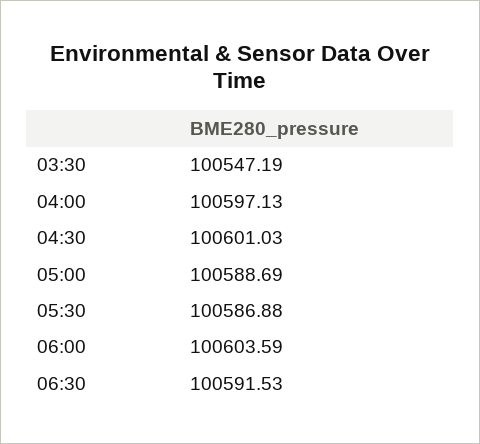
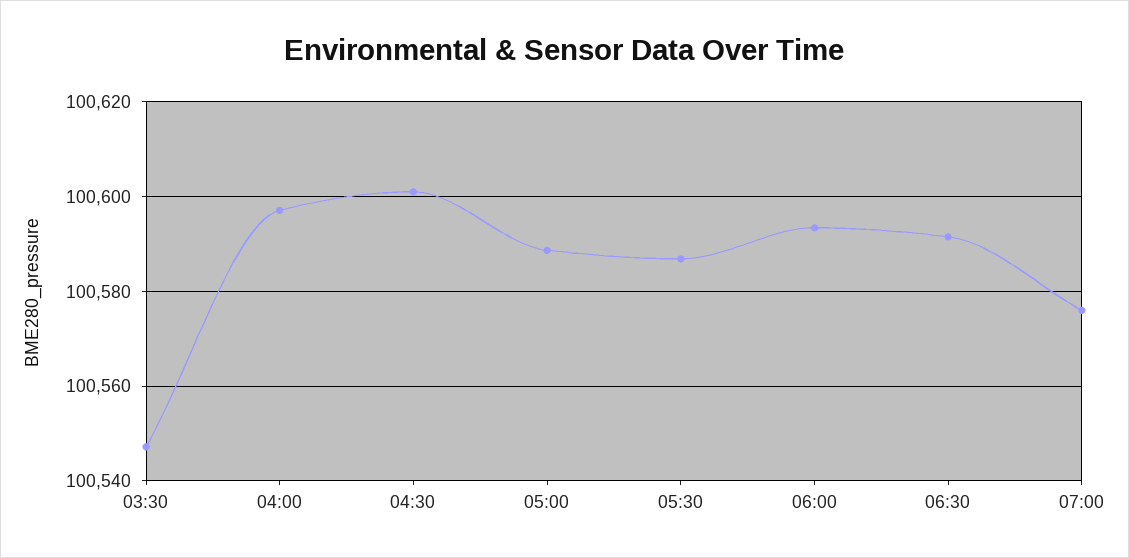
06:00: 100603.59 -> 100594
07:00: none -> 100576

